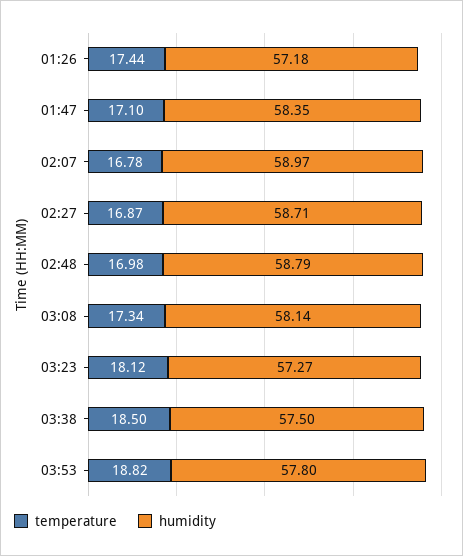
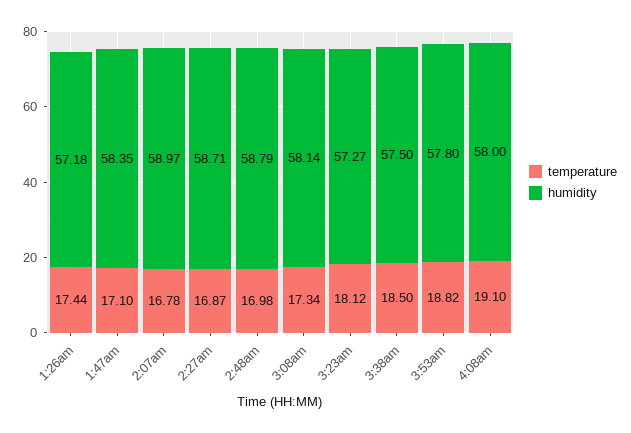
temperature, 4:08am: none -> 19.1
humidity, 4:08am: none -> 58

